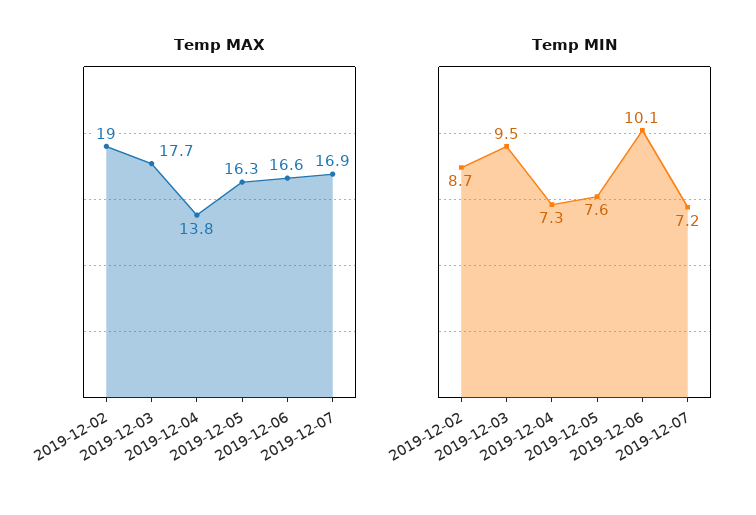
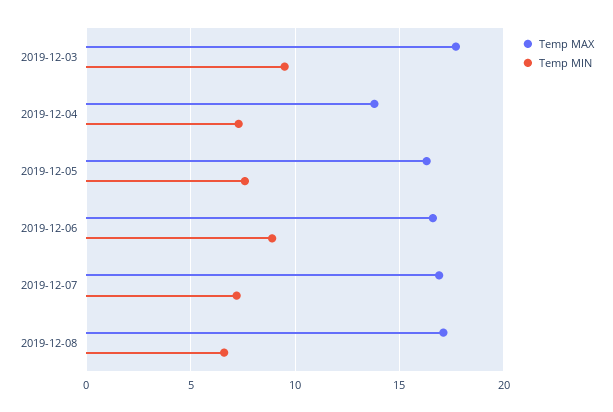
Temp MAX, 2019-12-02: 19 -> none
Temp MIN, 2019-12-02: 8.7 -> none
Temp MIN, 2019-12-06: 10.1 -> 9
Temp MAX, 2019-12-08: none -> 17
Temp MIN, 2019-12-08: none -> 6.5

